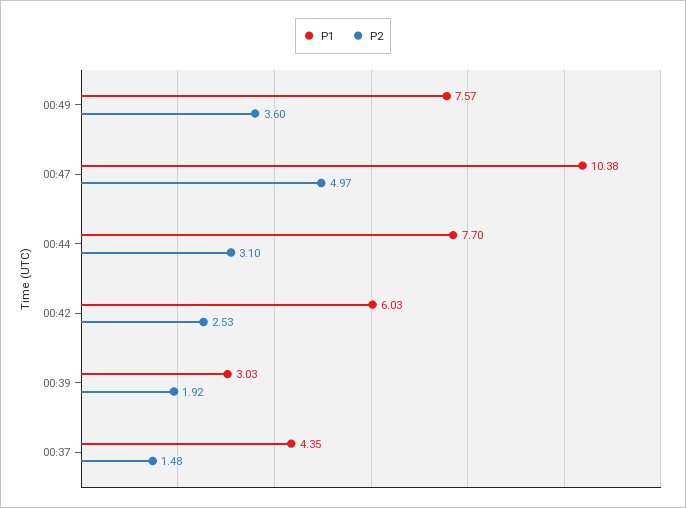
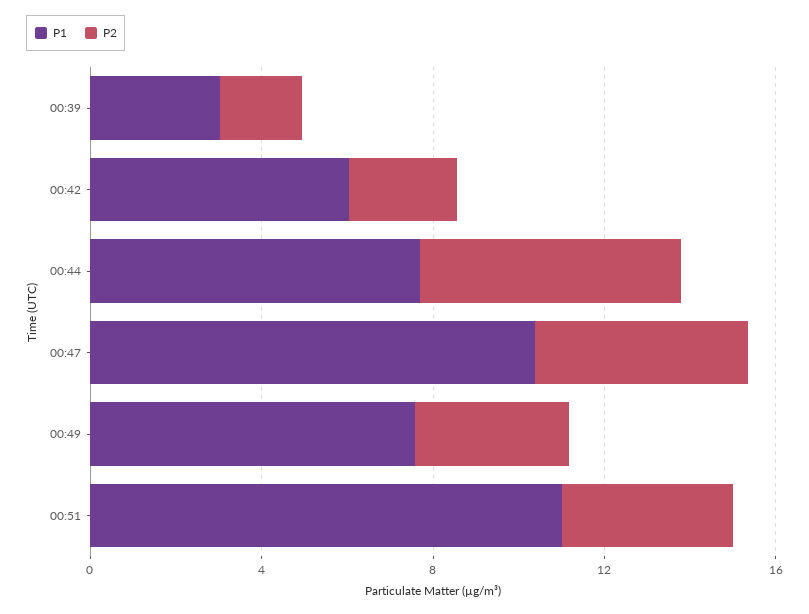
P2, 00:44: 3.1 -> 6
P1, 00:37: 4.35 -> none
P2, 00:37: 1.48 -> none
P1, 00:51: none -> 11
P2, 00:51: none -> 4

